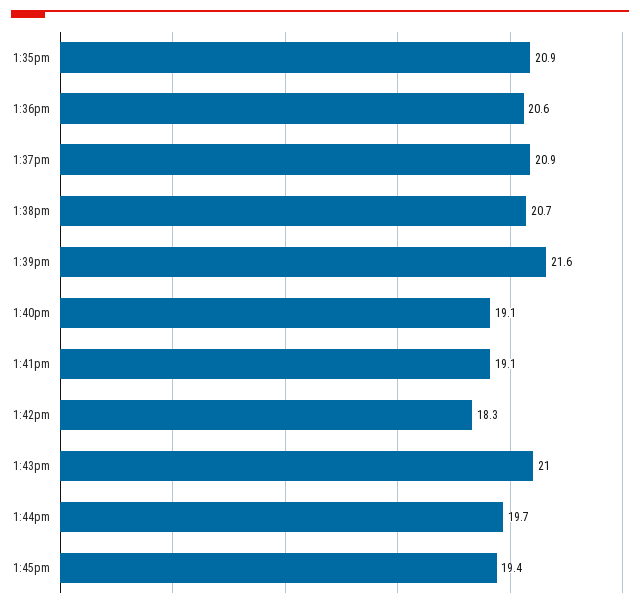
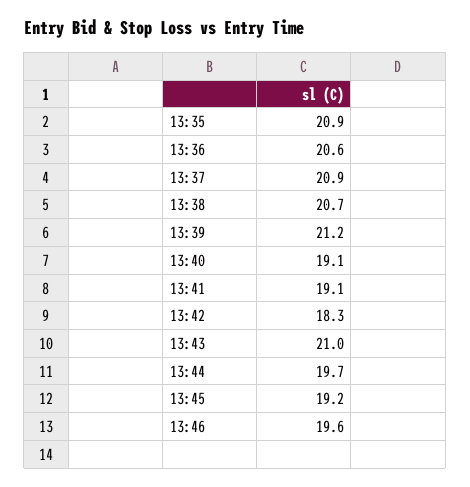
1:39pm: 21.6 -> 21.2
1:45pm: 19.4 -> 19.2
13:46: none -> 19.6

